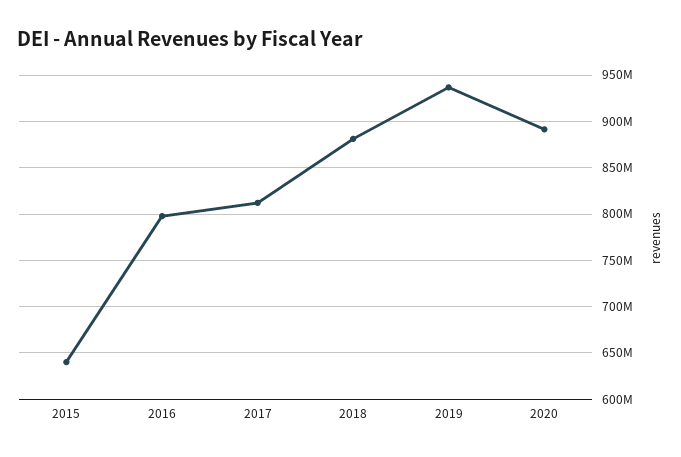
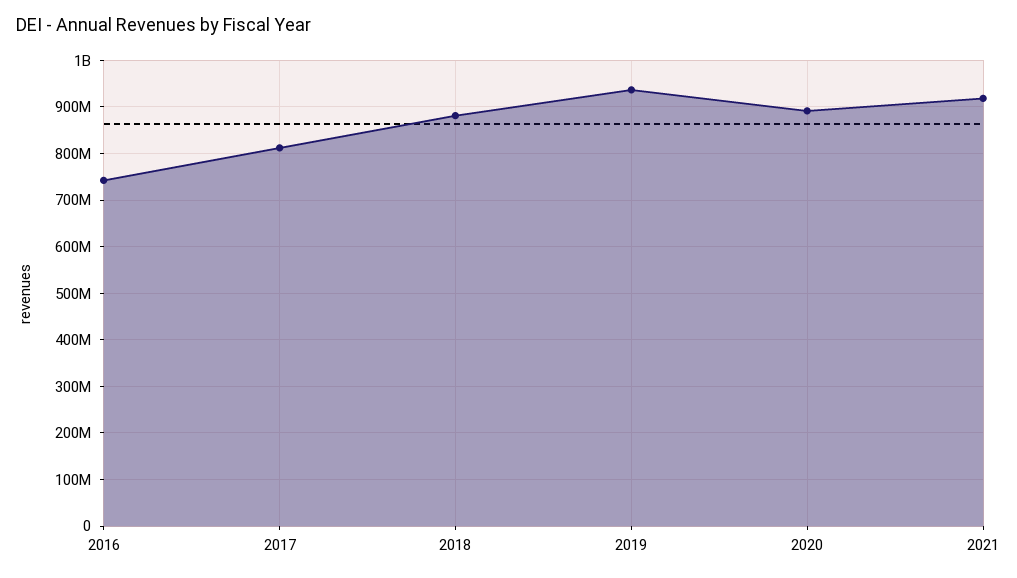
2015: 640000000 -> none
2016: 800000000 -> 740000000
2021: none -> 920000000

